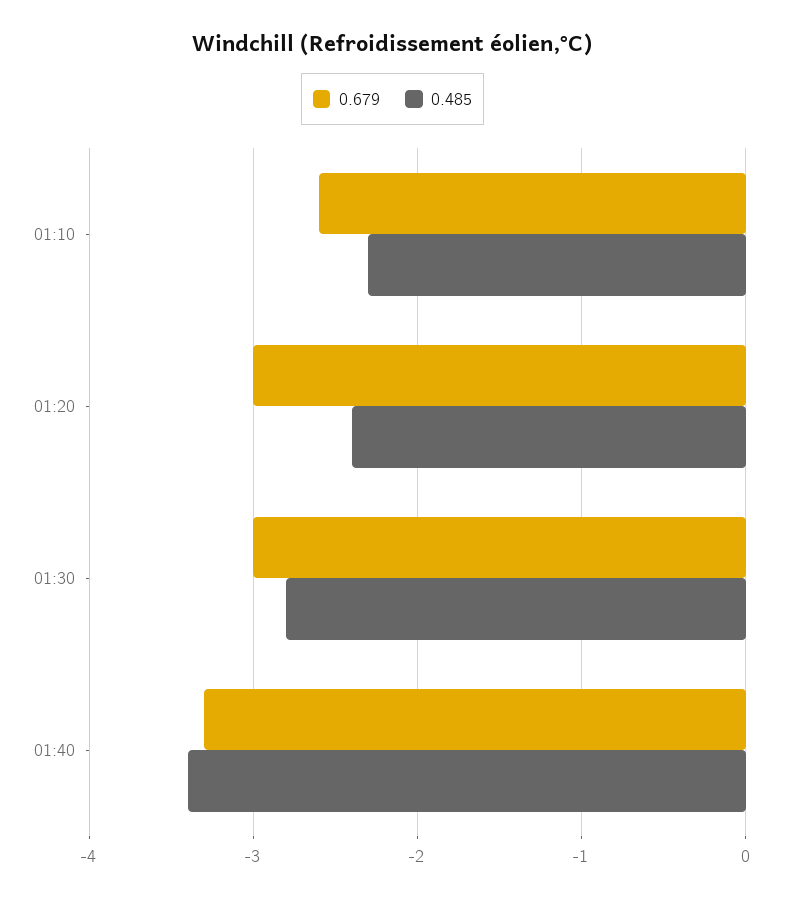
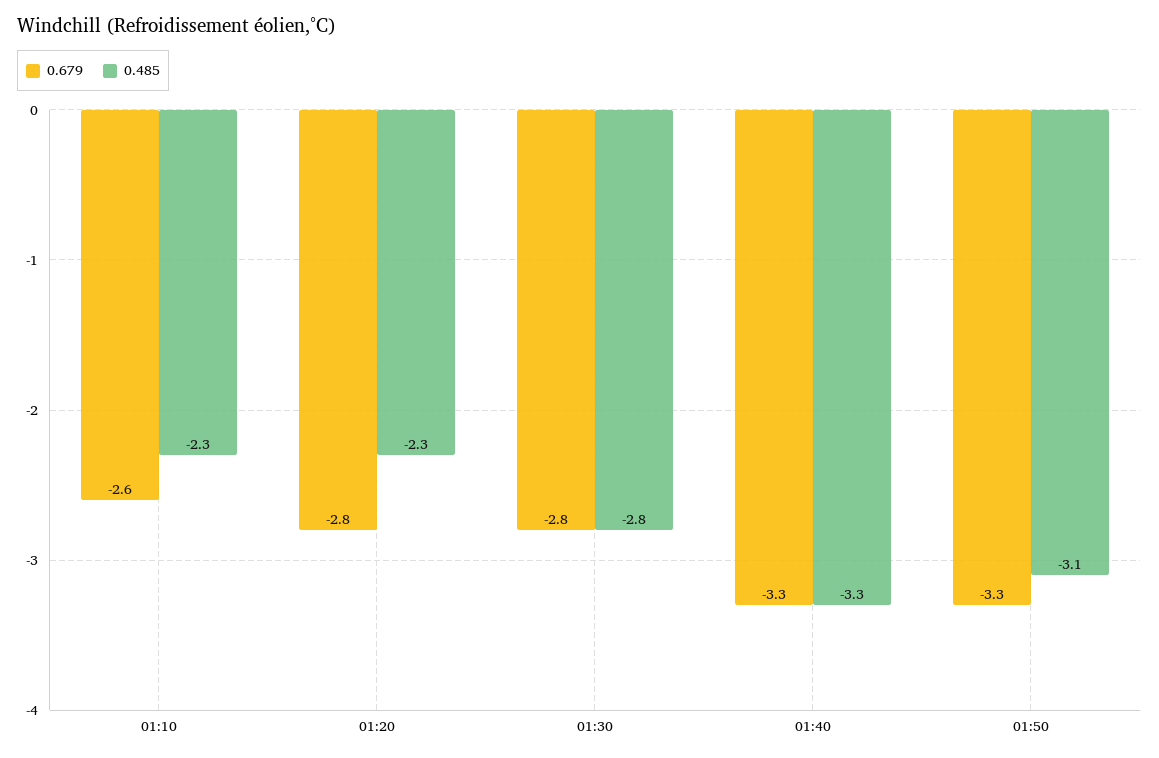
0.679, 01:20: -3 -> -2.8
0.485, 01:20: -2.4 -> -2.3
0.679, 01:30: -3 -> -2.8
0.485, 01:40: -3.4 -> -3.3
0.679, 01:50: none -> -3.3
0.485, 01:50: none -> -3.1

